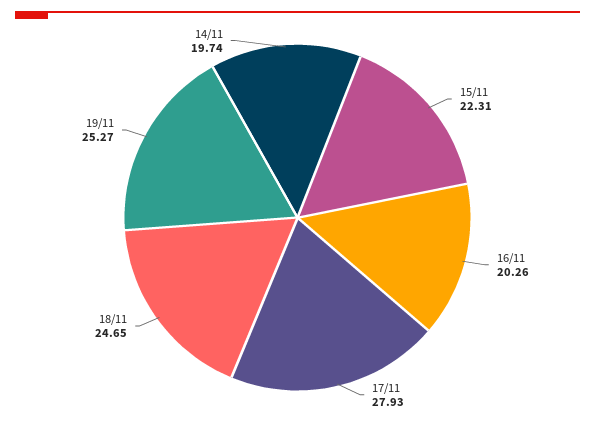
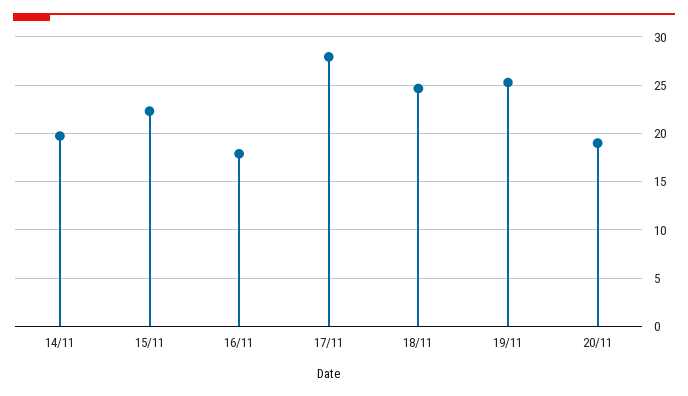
16/11: 20.26 -> 18
20/11: none -> 19

